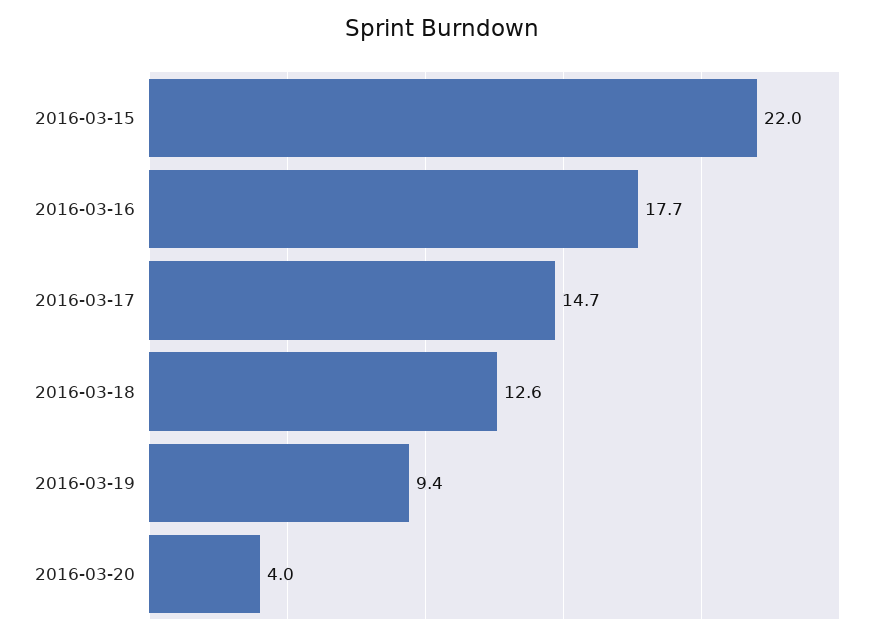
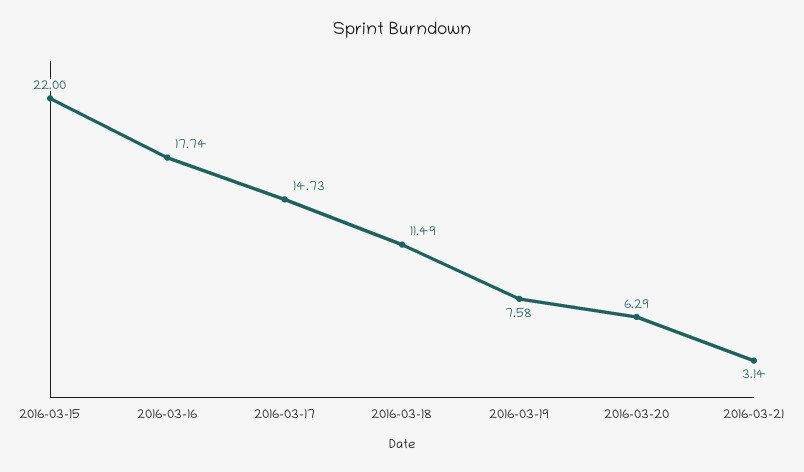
2016-03-18: 12.6 -> 11.49
2016-03-19: 9.4 -> 7.58
2016-03-20: 4 -> 6.29
2016-03-21: none -> 3.14

